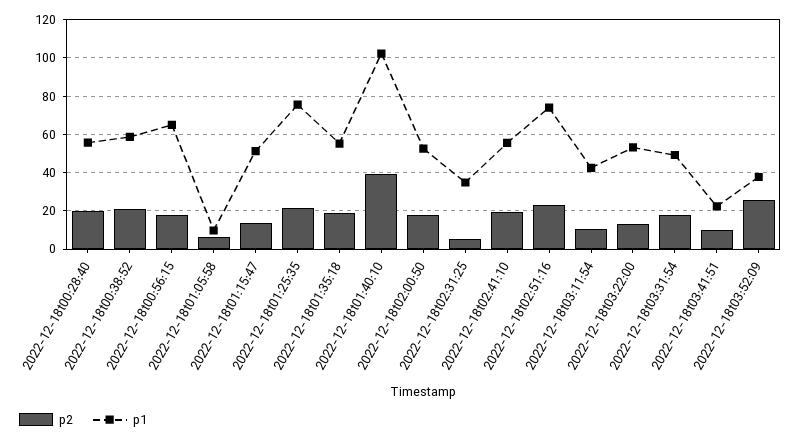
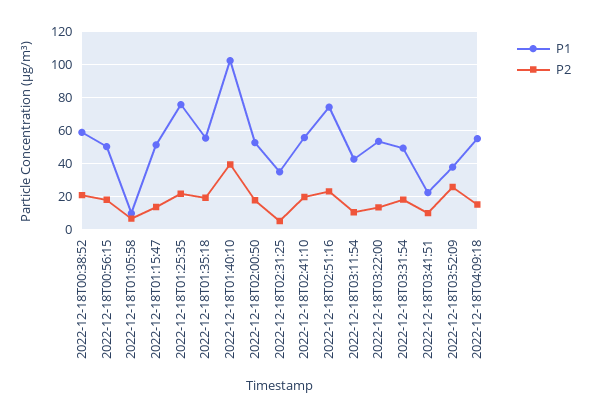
p2, 2022-12-18t00:28:40: 20 -> none
p1, 2022-12-18t00:28:40: 55 -> none
p1, 2022-12-18t00:56:15: 65 -> 50
p1, 2022-12-18T04:09:18: none -> 55
p2, 2022-12-18T04:09:18: none -> 15

